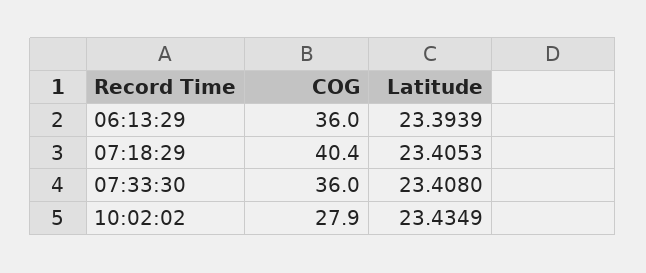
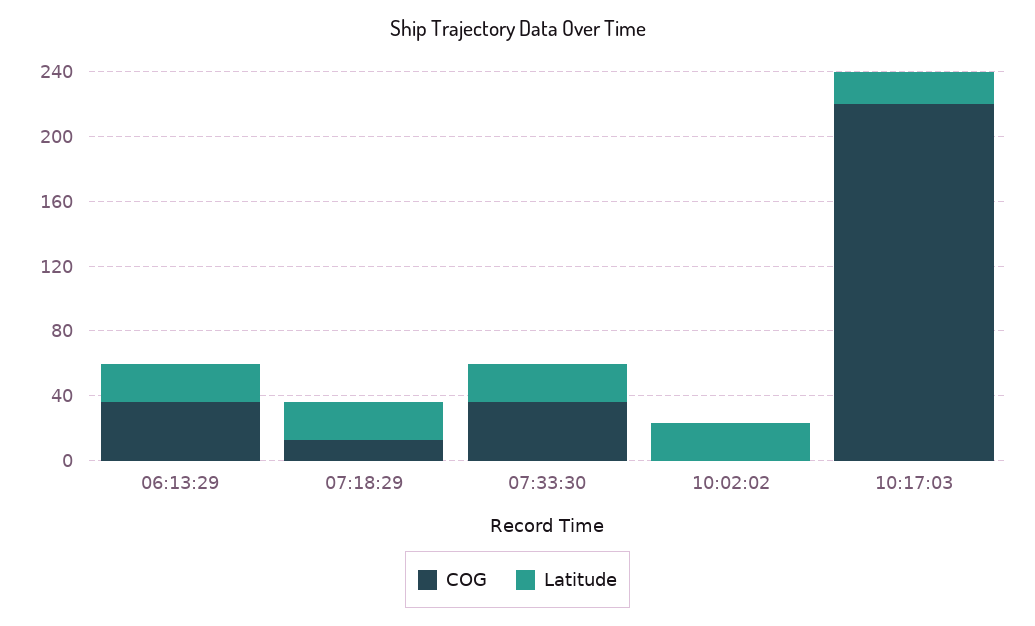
COG, 07:18:29: 40.4 -> 10
COG, 10:02:02: 27.9 -> 0
COG, 10:17:03: none -> 220
Latitude, 10:17:03: none -> 20

